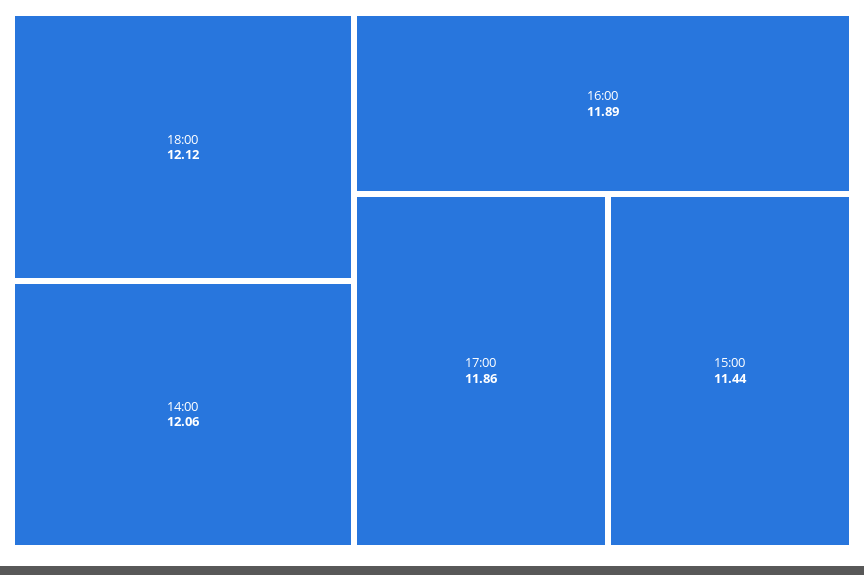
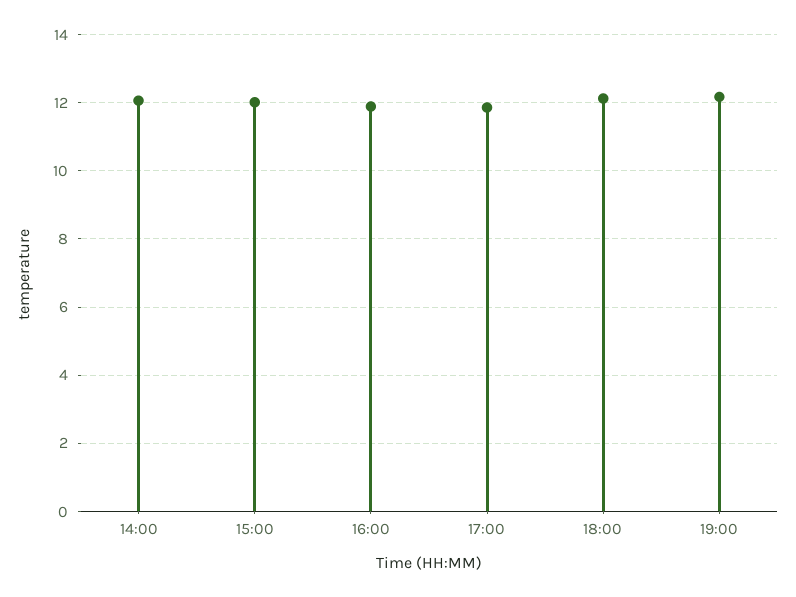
15:00: 11.44 -> 12
19:00: none -> 12.2

